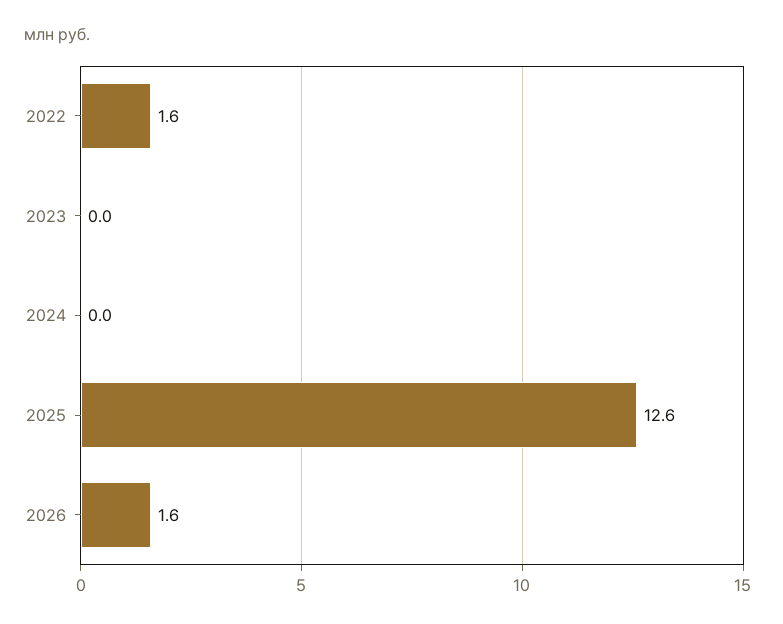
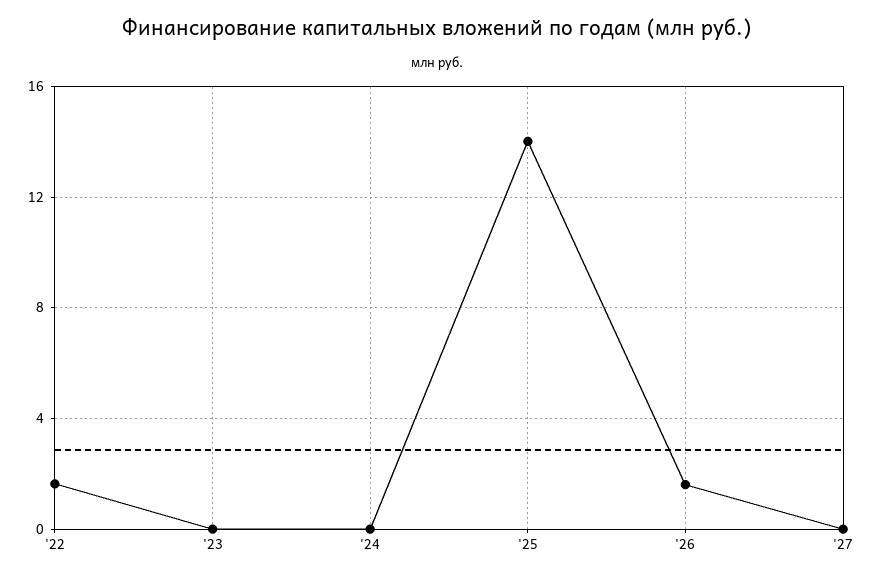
2025: 12.6 -> 14
'27: none -> 0

